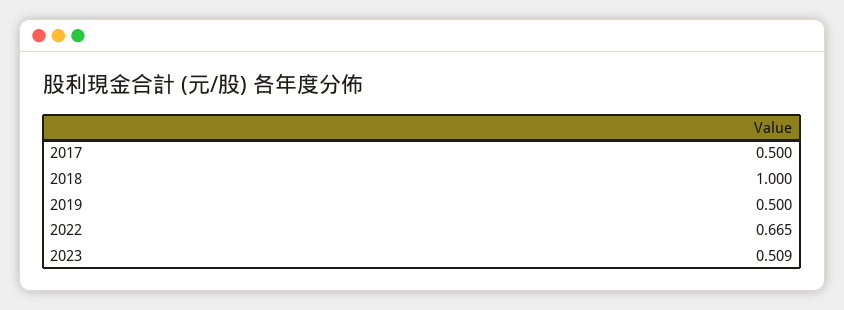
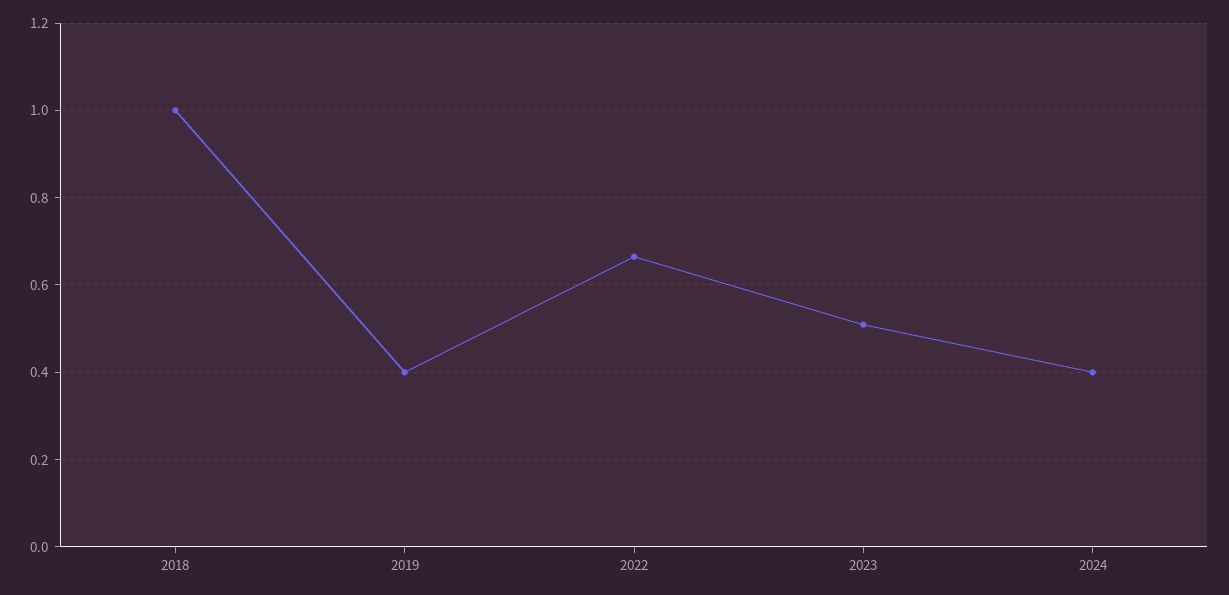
2017: 0.5 -> none
2019: 0.5 -> 0.4
2024: none -> 0.4

